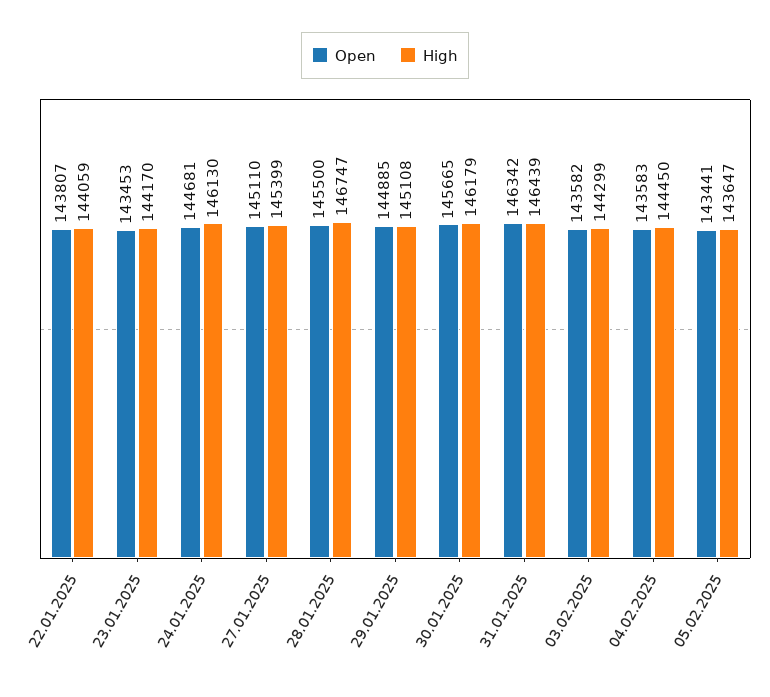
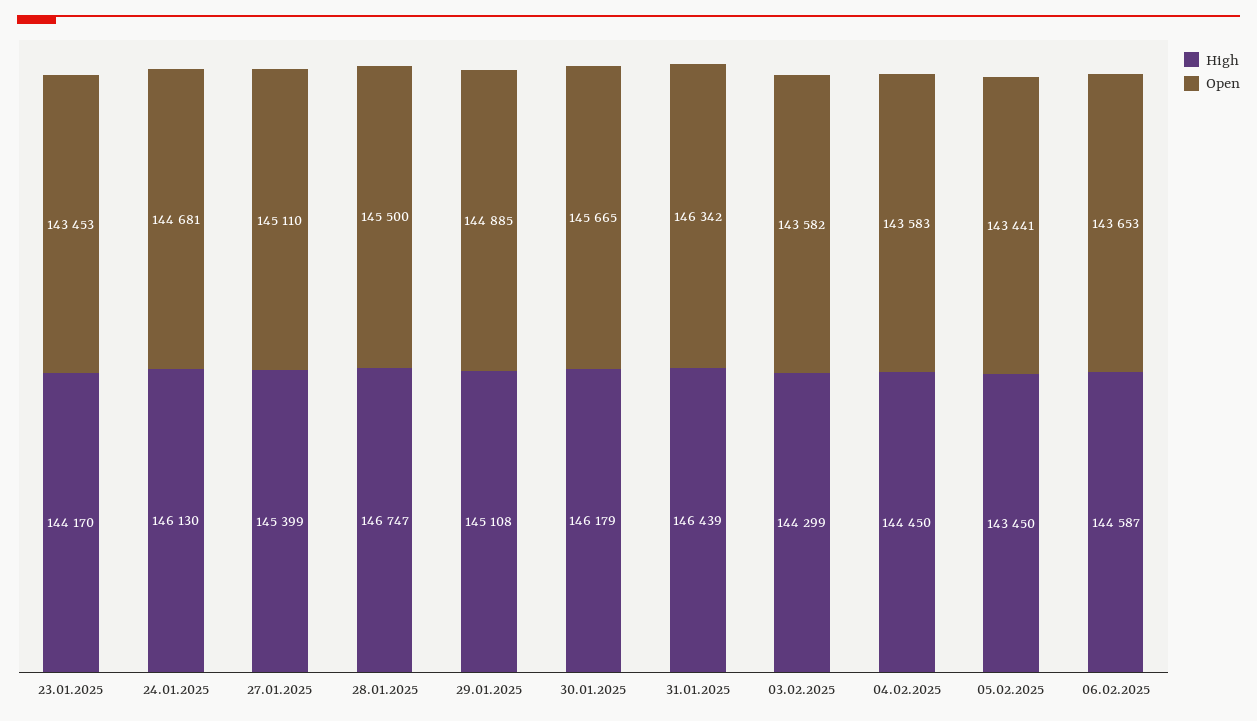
Open, 22.01.2025: 143807 -> none
High, 22.01.2025: 144059 -> none
High, 05.02.2025: 143647 -> 143450
High, 06.02.2025: none -> 144587
Open, 06.02.2025: none -> 143653

